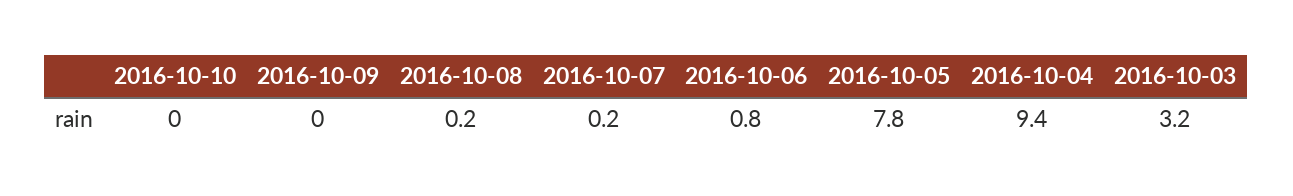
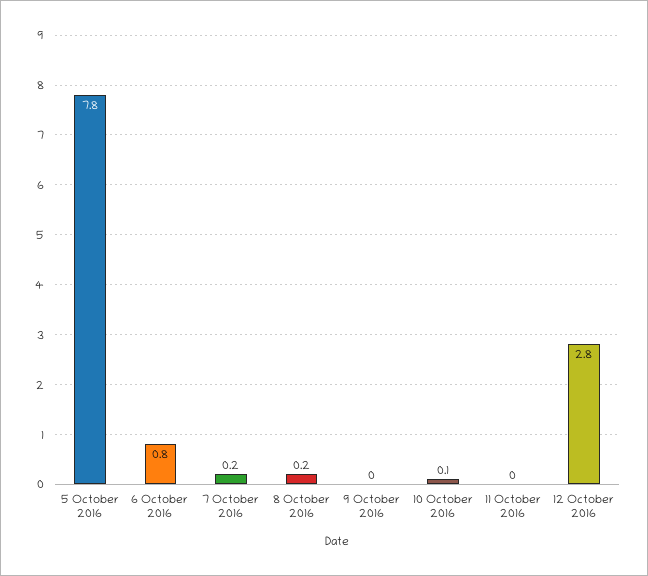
2016-10-10: 0 -> 0.1
2016-10-04: 9.4 -> none
2016-10-03: 3.2 -> none
11 October 2016: none -> 0
12 October 2016: none -> 2.8

